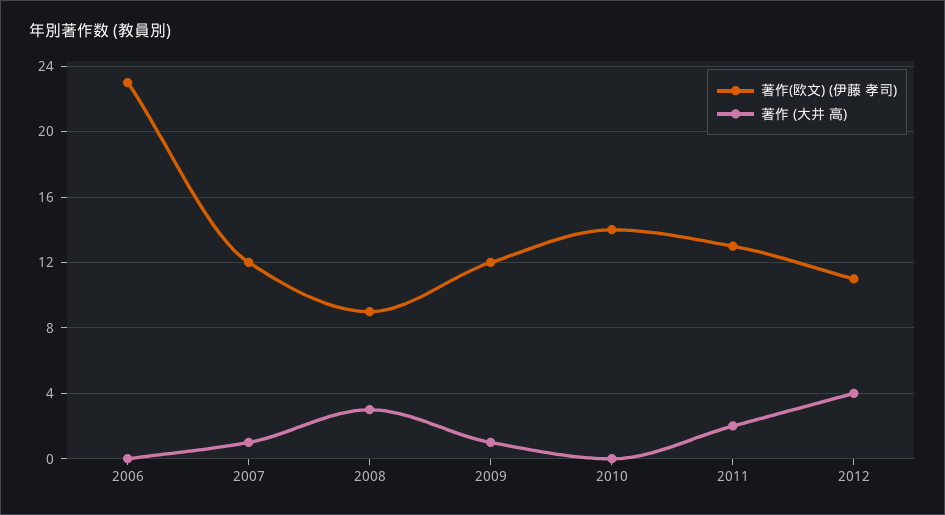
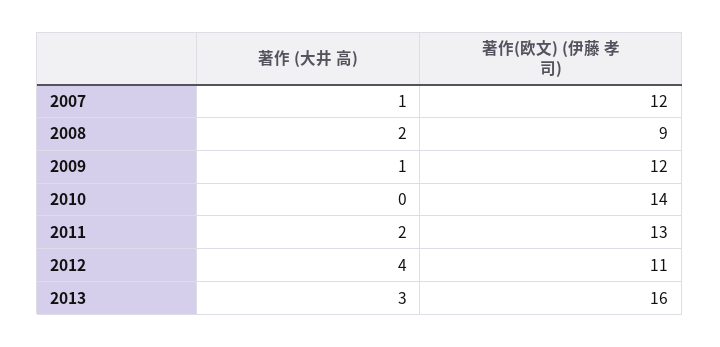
著作(欧文) (伊藤 孝司), 2006: 23 -> none
著作 (大井 高), 2006: 0 -> none
著作 (大井 高), 2008: 3 -> 2
著作 (大井 高), 2013: none -> 3
著作(欧文) (伊藤 孝司), 2013: none -> 16

